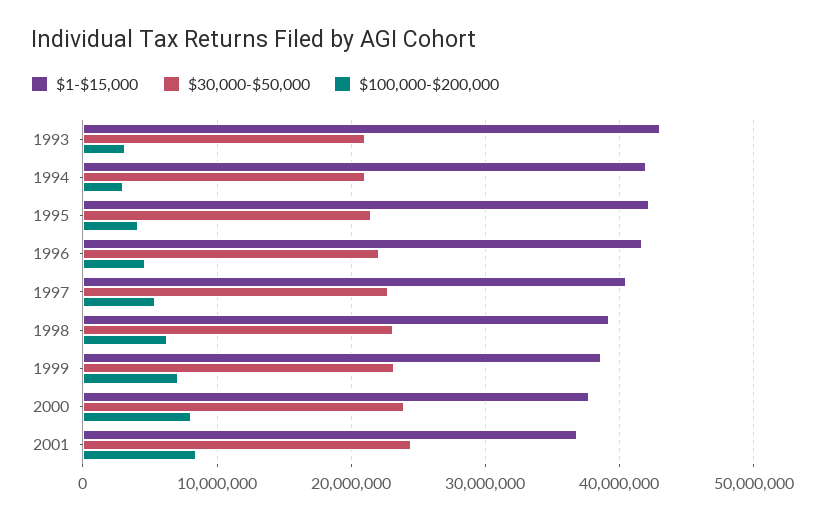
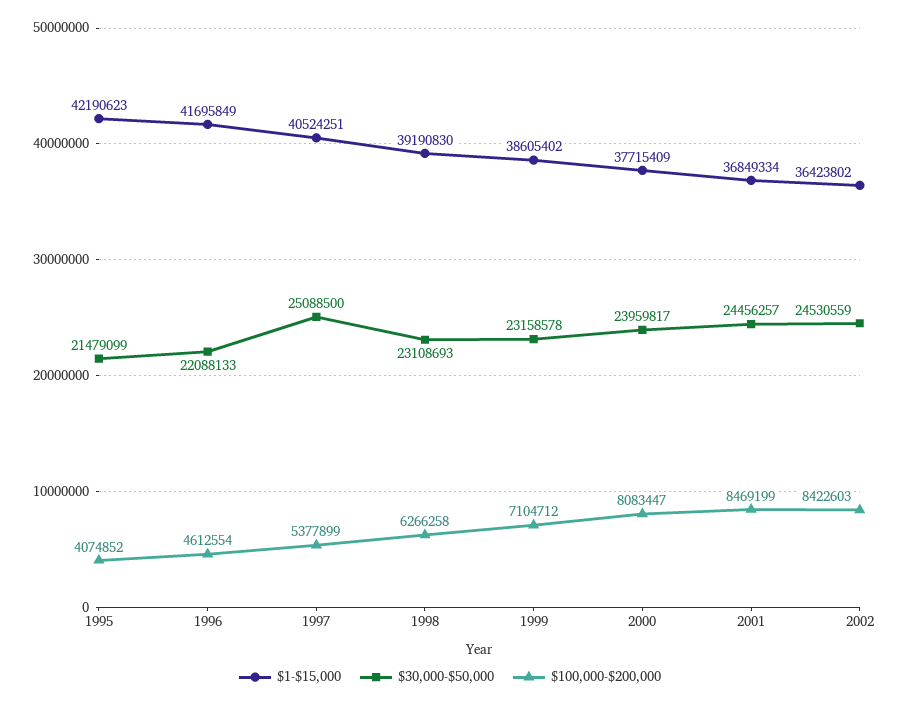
$1-$15,000, 1993: 43000000 -> none
$30,000-$50,000, 1993: 21000000 -> none
$100,000-$200,000, 1993: 3000000 -> none
$1-$15,000, 1994: 42000000 -> none
$30,000-$50,000, 1994: 21000000 -> none
$100,000-$200,000, 1994: 3000000 -> none
$30,000-$50,000, 1997: 23000000 -> 25088500
$1-$15,000, 2002: none -> 36423802
$30,000-$50,000, 2002: none -> 24530559
$100,000-$200,000, 2002: none -> 8422603

